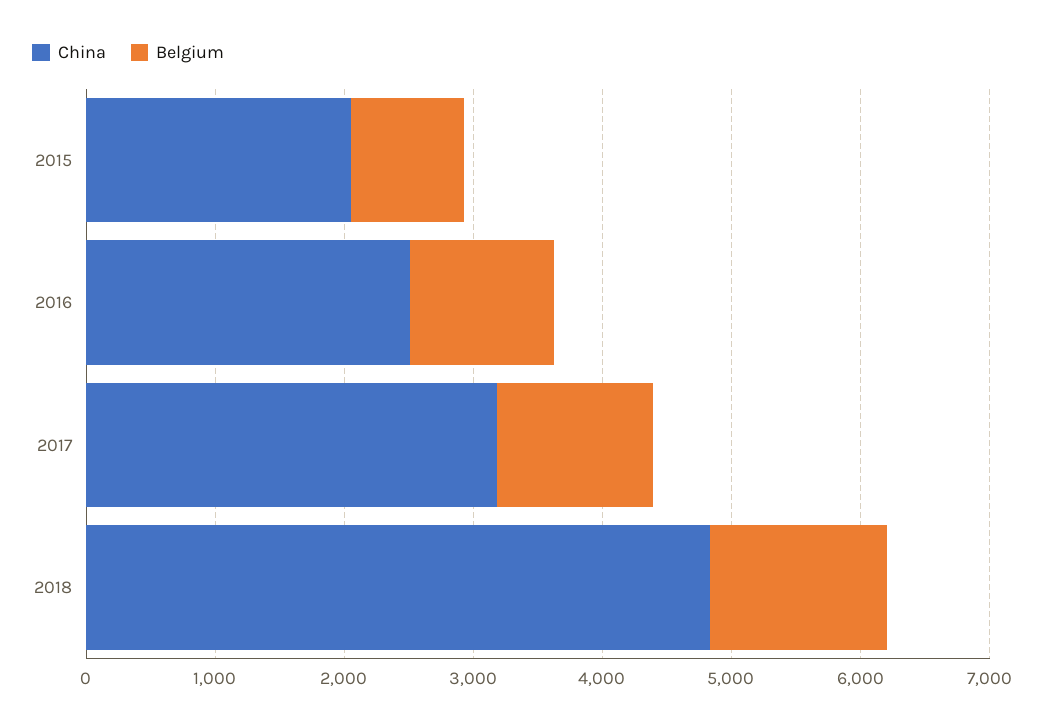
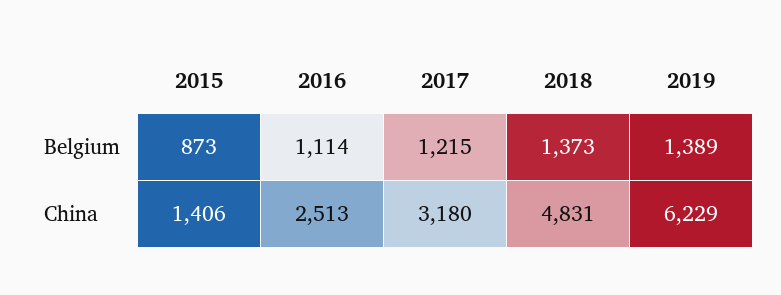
China, 2015: 2000 -> 1406
Belgium, 2019: none -> 1389
China, 2019: none -> 6229

